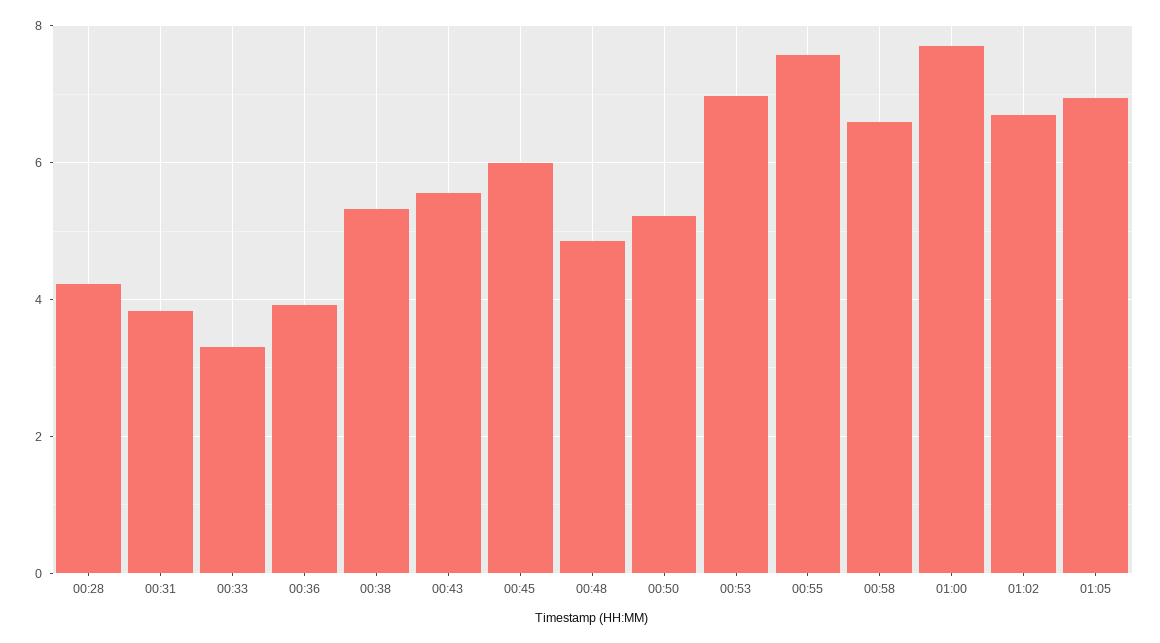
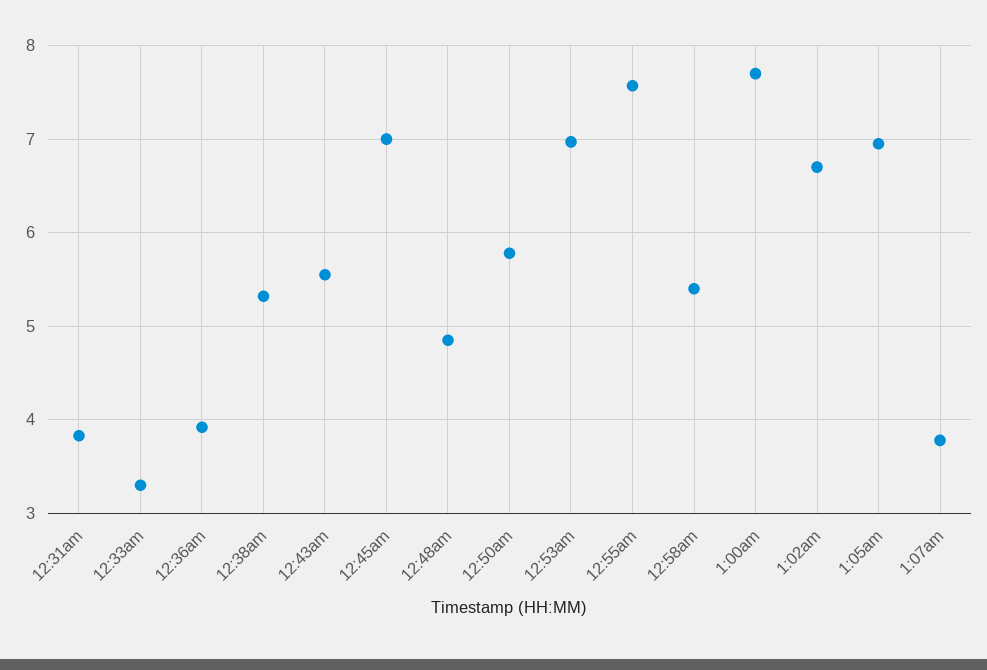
00:28: 4.2 -> none
00:45: 6 -> 7
00:50: 5.2 -> 5.8
00:58: 6.6 -> 5.4
1:07am: none -> 3.8

